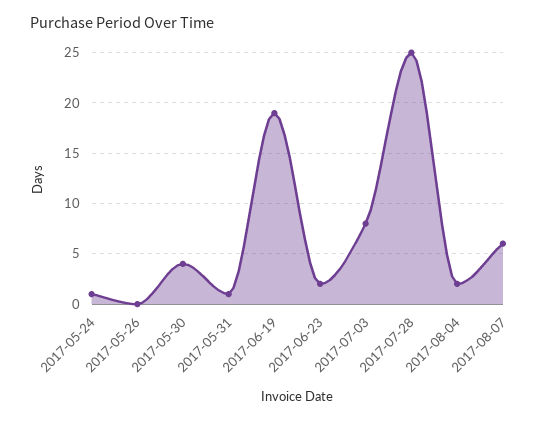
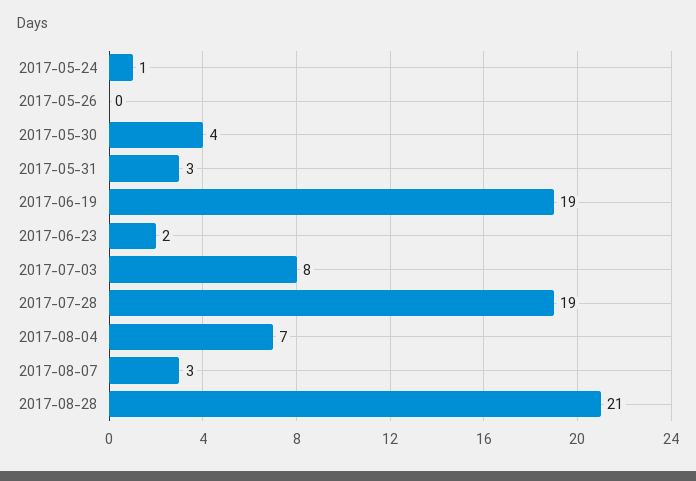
2017-05-31: 1 -> 3
2017-07-28: 25 -> 19
2017-08-04: 2 -> 7
2017-08-07: 6 -> 3
2017-08-28: none -> 21

